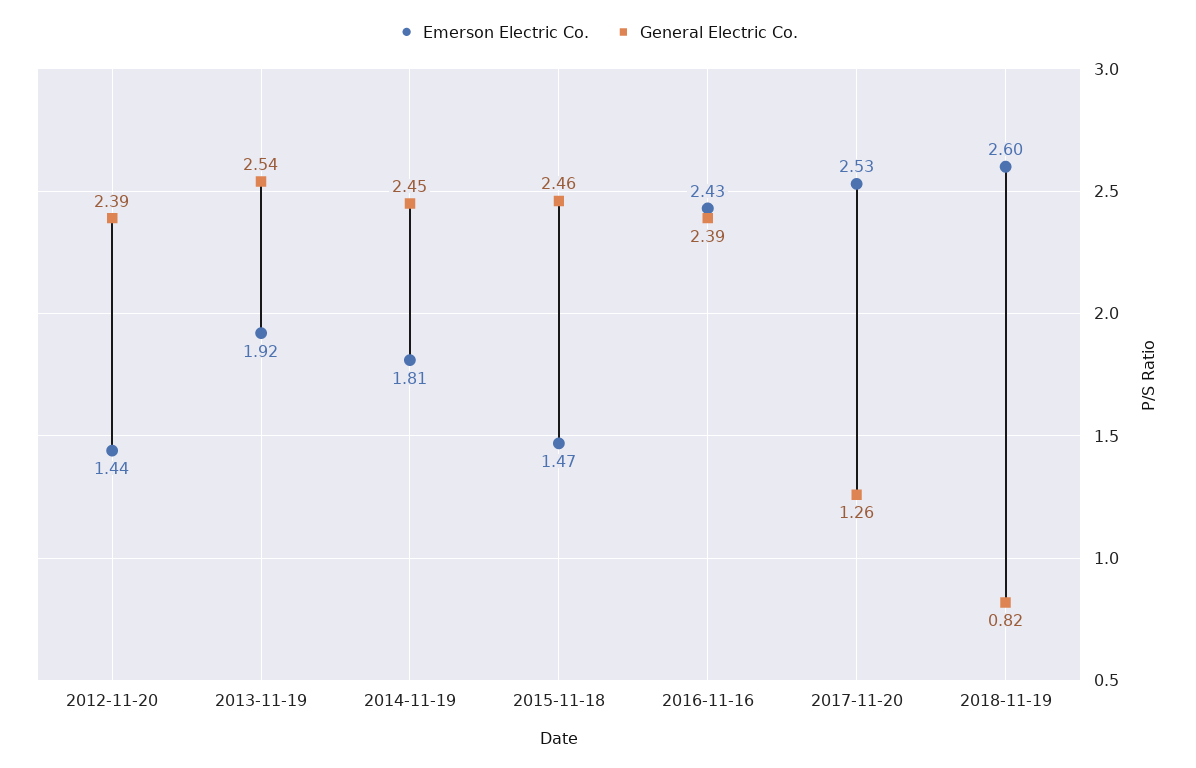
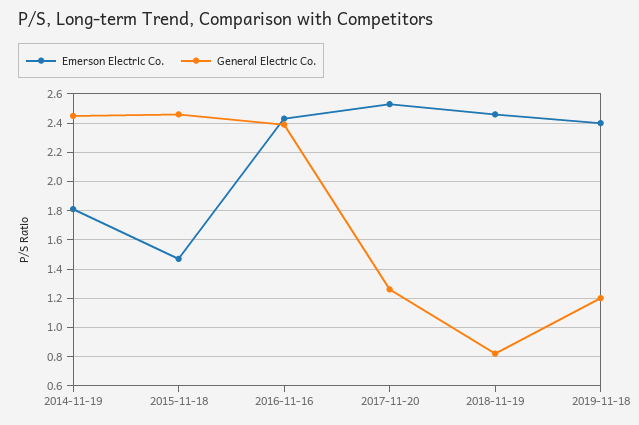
Emerson Electric Co., 2012-11-20: 1.44 -> none
General Electric Co., 2012-11-20: 2.39 -> none
Emerson Electric Co., 2013-11-19: 1.92 -> none
General Electric Co., 2013-11-19: 2.54 -> none
Emerson Electric Co., 2018-11-19: 2.6 -> 2.45
Emerson Electric Co., 2019-11-18: none -> 2.4
General Electric Co., 2019-11-18: none -> 1.2

